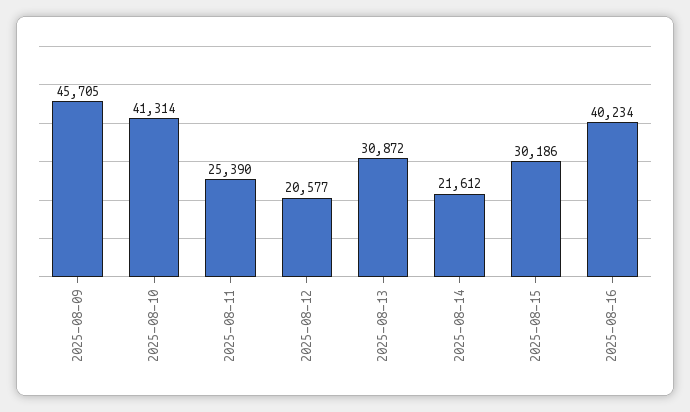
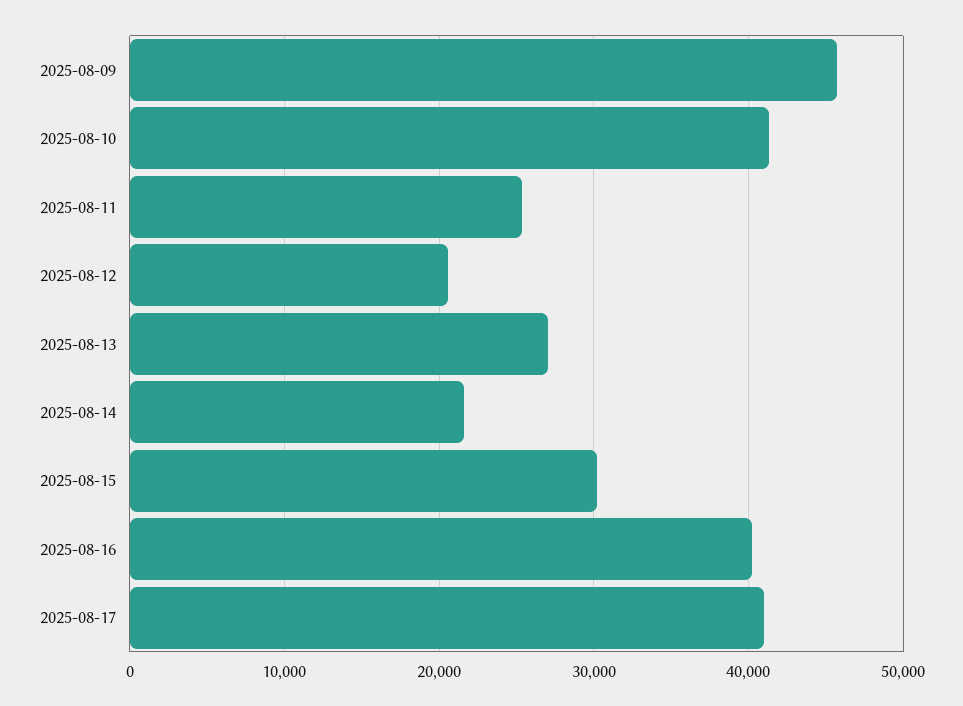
2025-08-13: 30872 -> 27000
2025-08-17: none -> 41000

